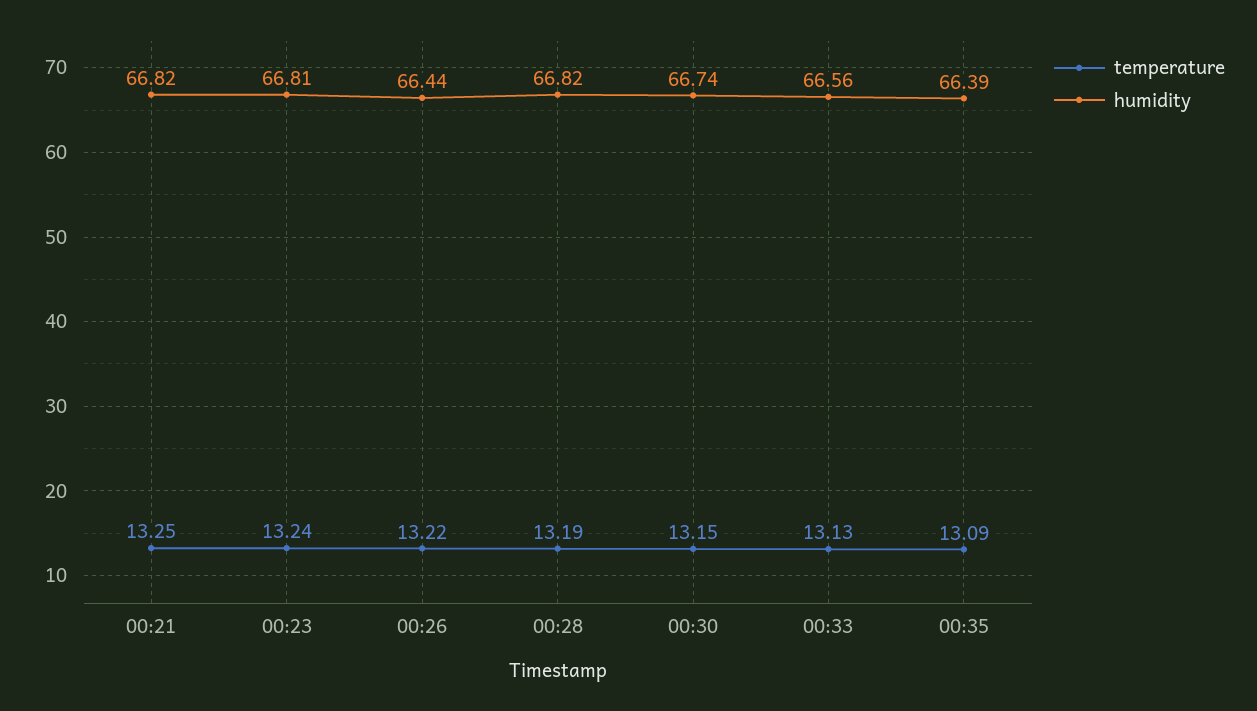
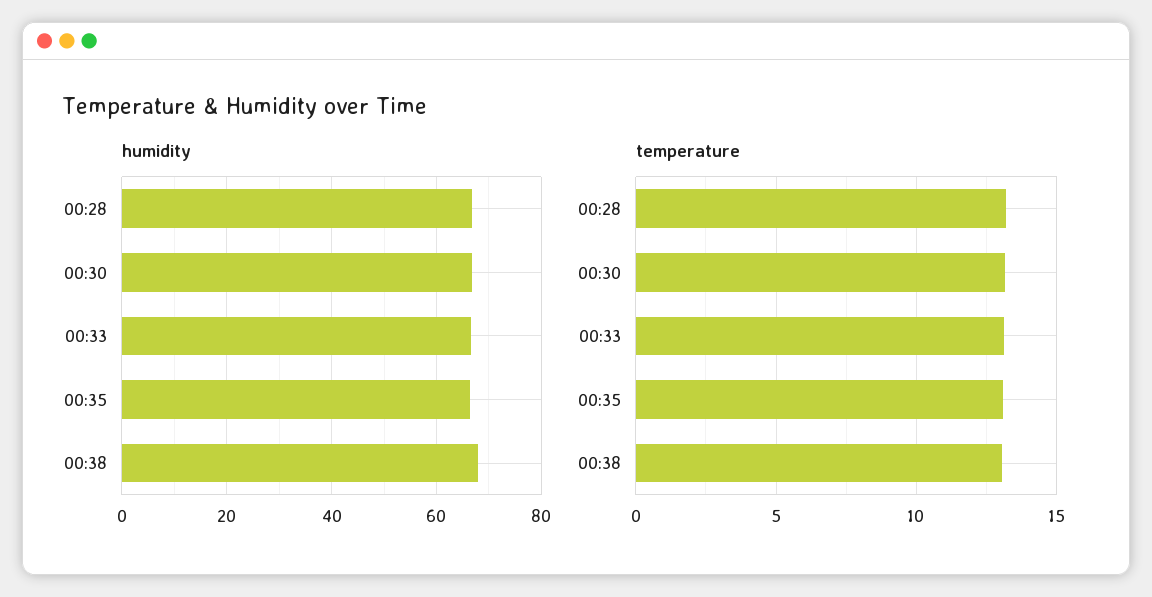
temperature, 00:21: 13.25 -> none
humidity, 00:21: 66.82 -> none
temperature, 00:23: 13.24 -> none
humidity, 00:23: 66.81 -> none
temperature, 00:26: 13.22 -> none
humidity, 00:26: 66.44 -> none
humidity, 00:38: none -> 68
temperature, 00:38: none -> 13

